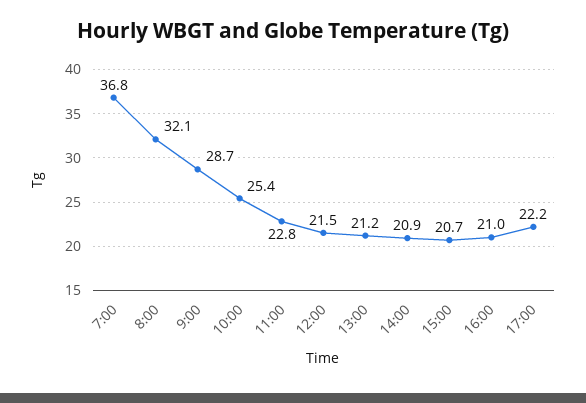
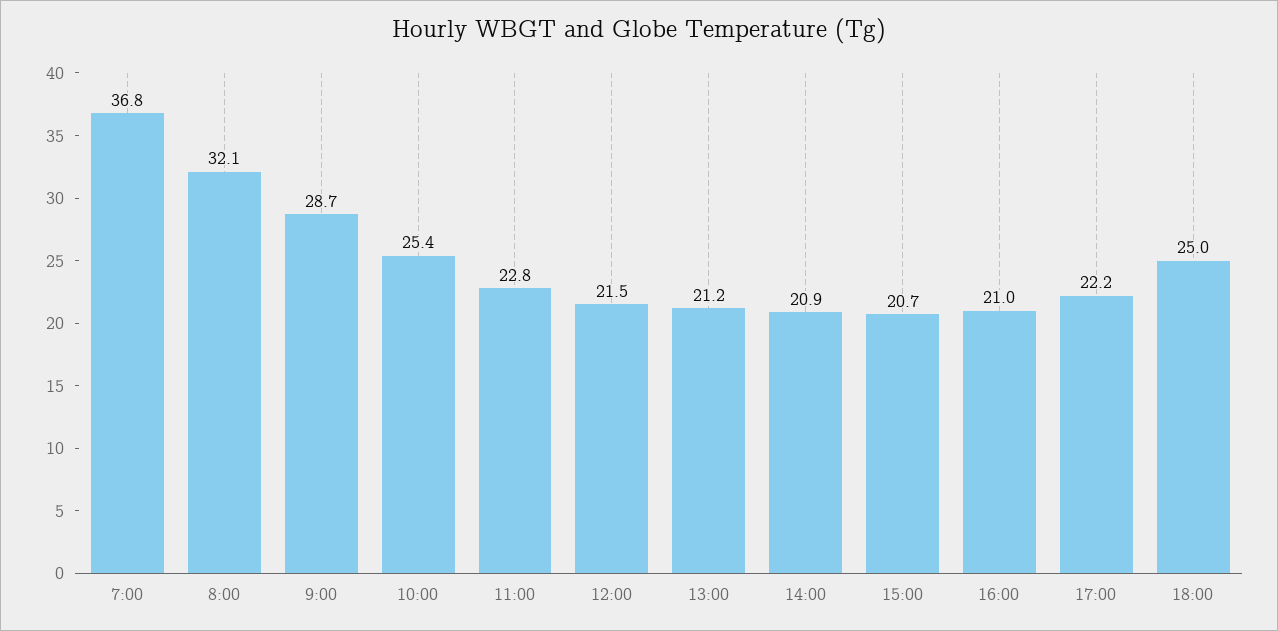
18:00: none -> 25

